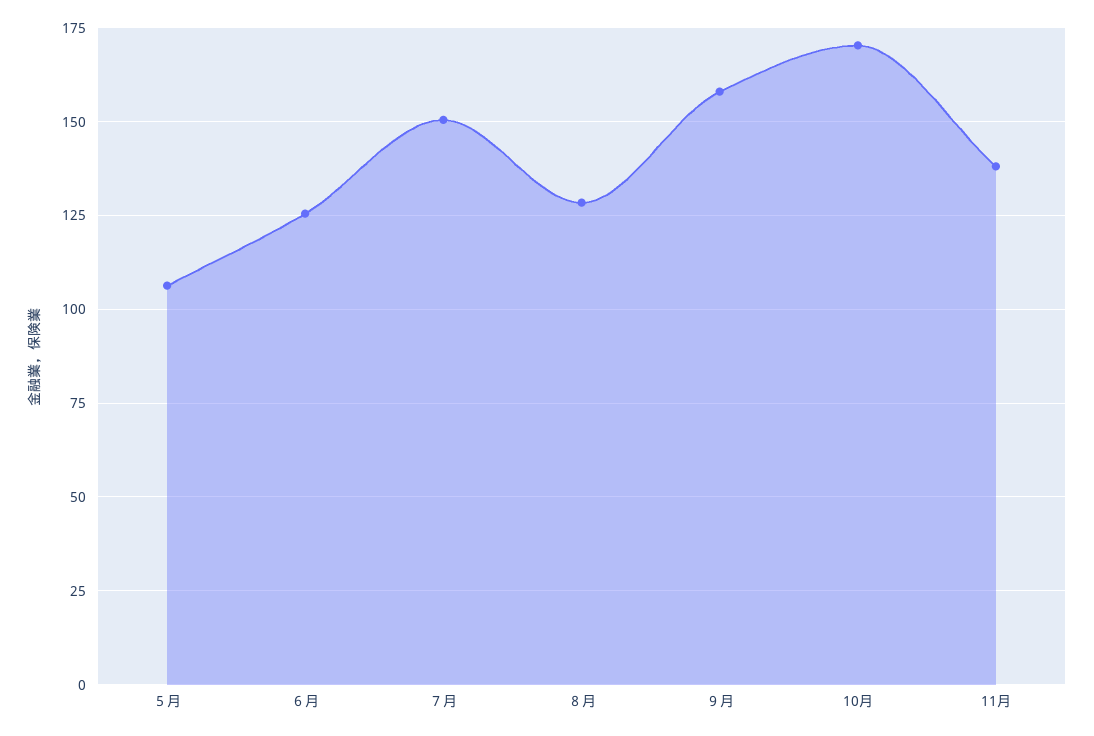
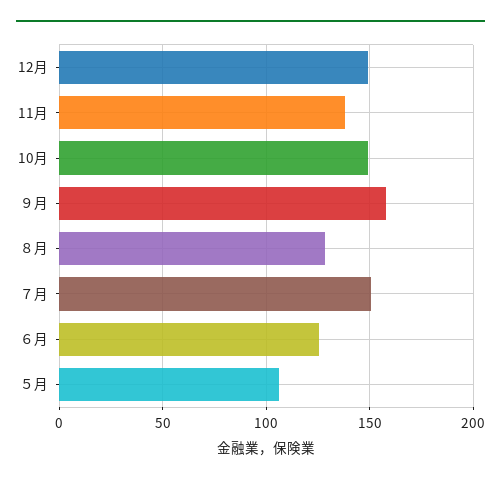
10月: 170 -> 150
12月: none -> 150

